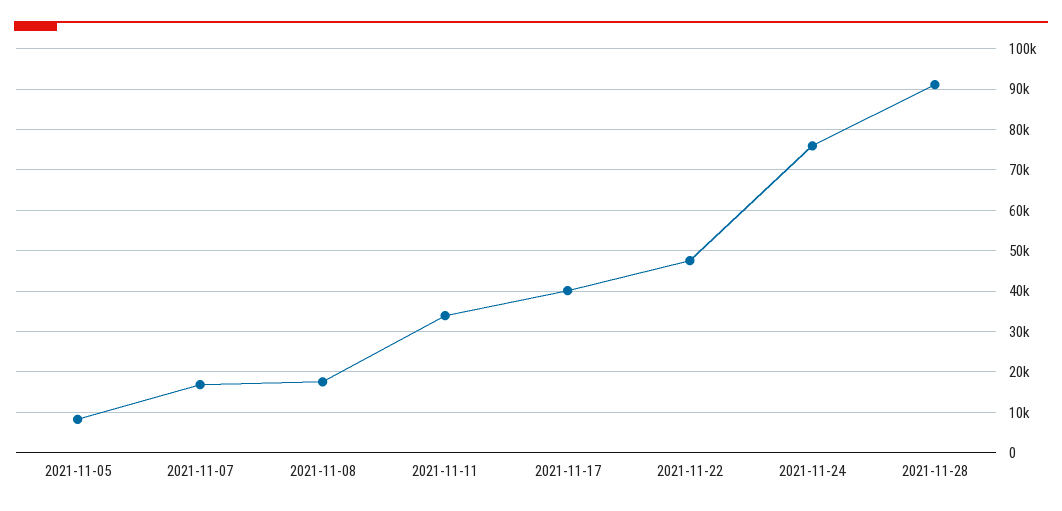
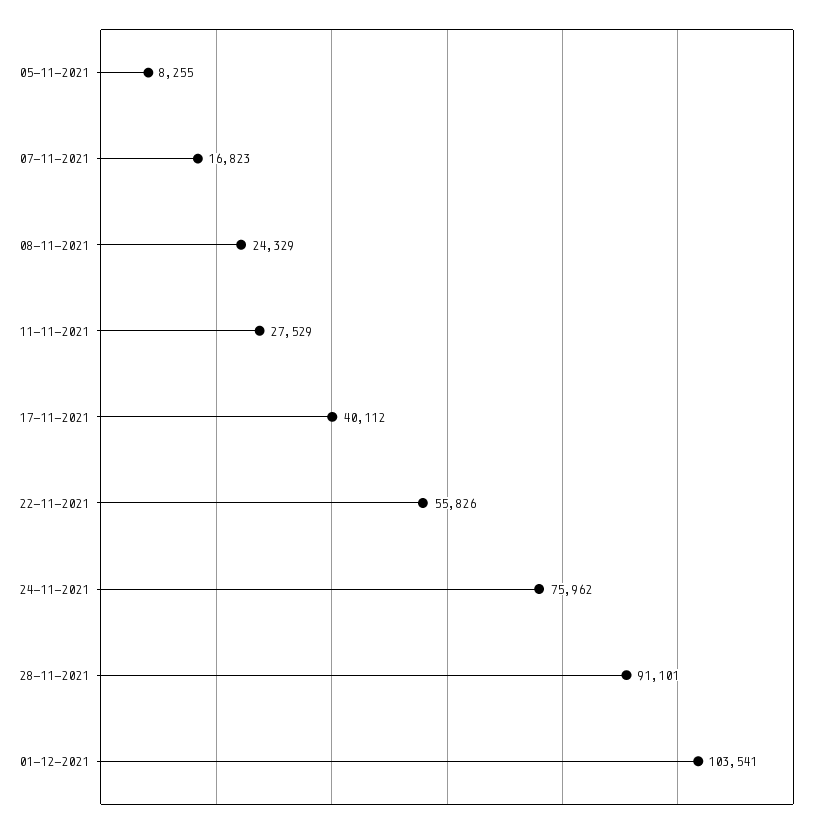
2021-11-08: 18000 -> 24329
2021-11-11: 34000 -> 27529
2021-11-22: 48000 -> 55826
01-12-2021: none -> 103541

